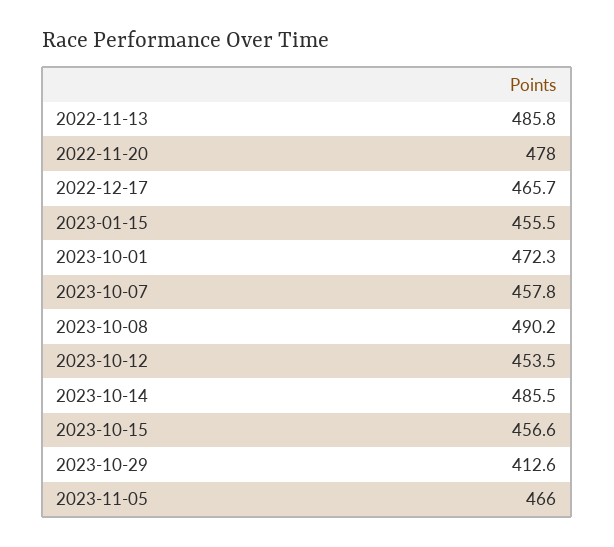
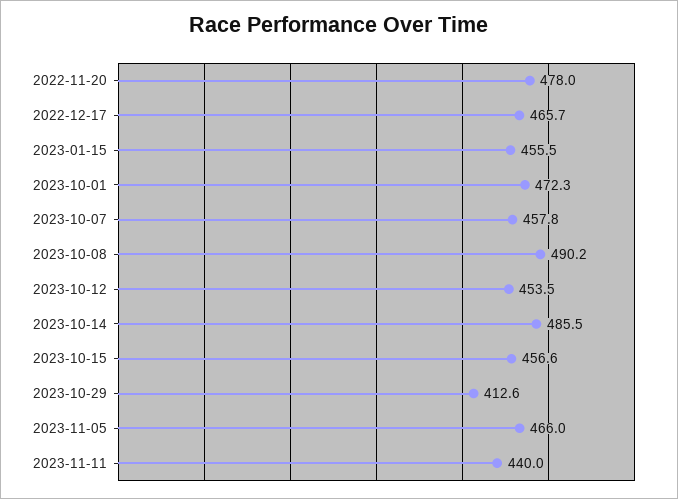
2022-11-13: 485.8 -> none
2023-11-11: none -> 440

